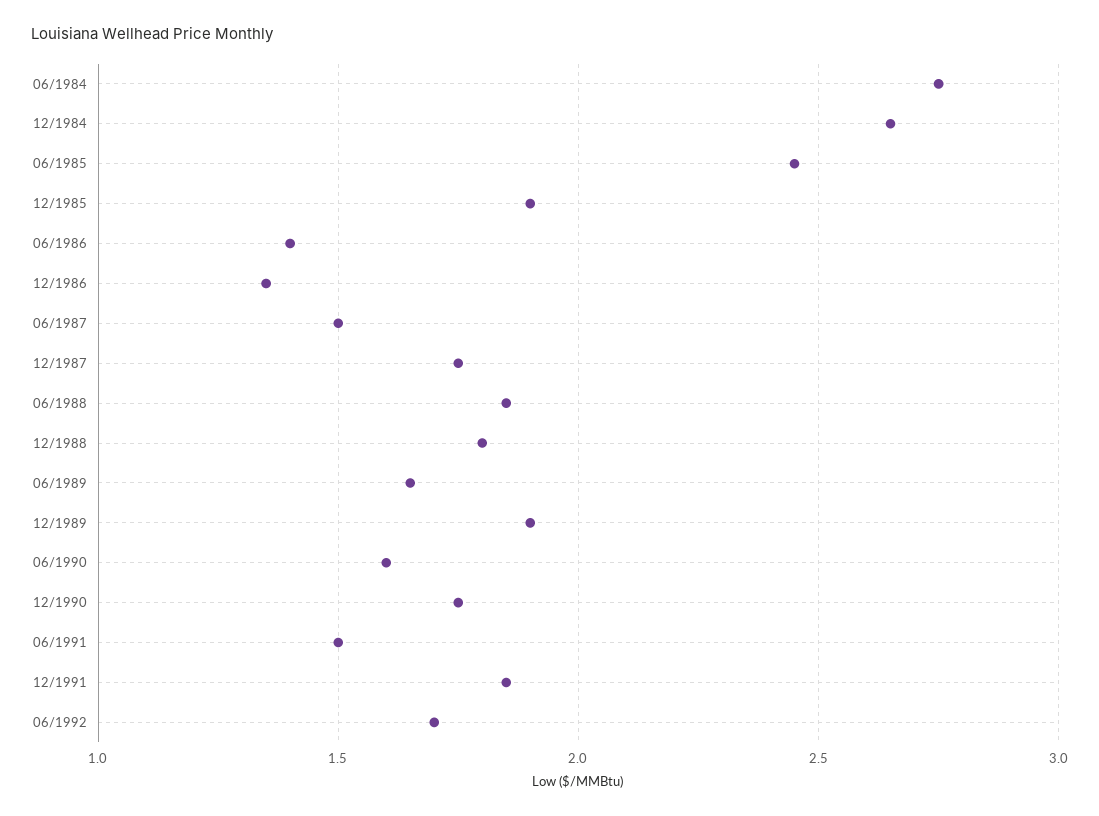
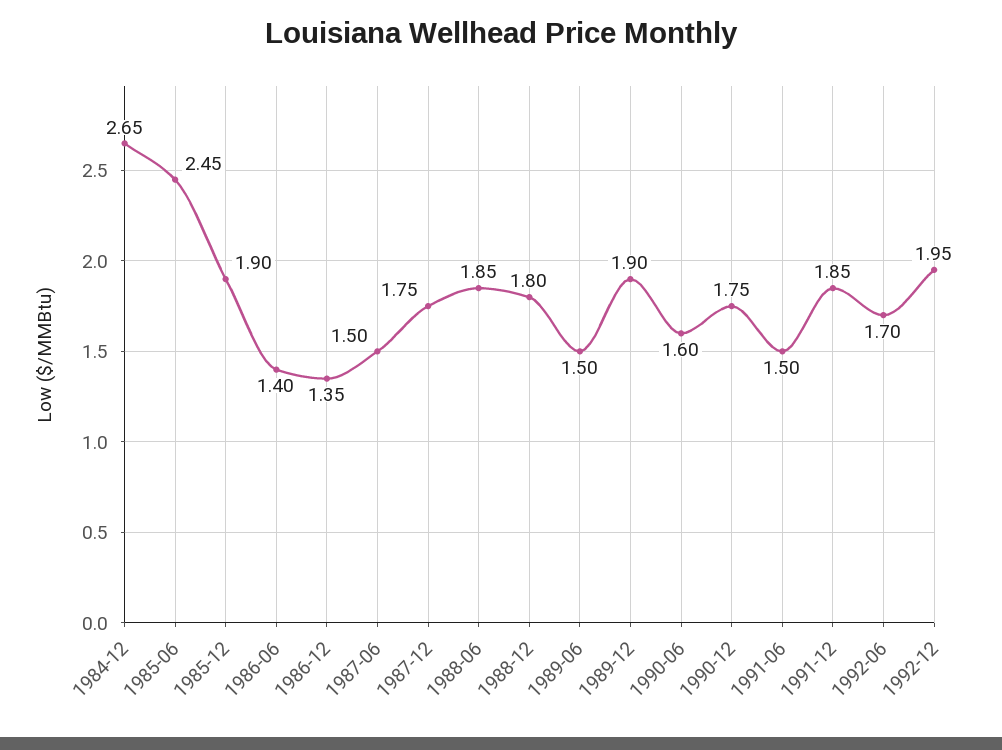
06/1984: 2.75 -> none
06/1989: 1.65 -> 1.5
1992-12: none -> 1.95

